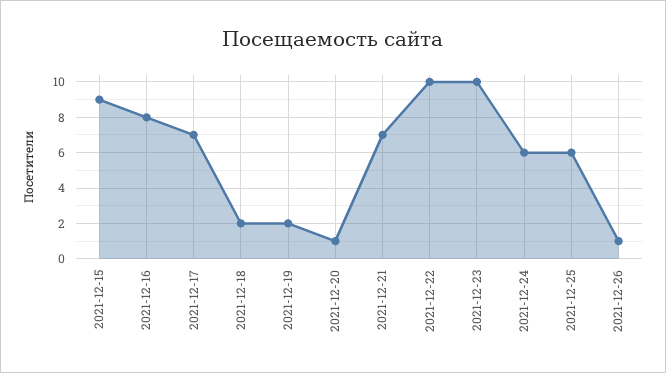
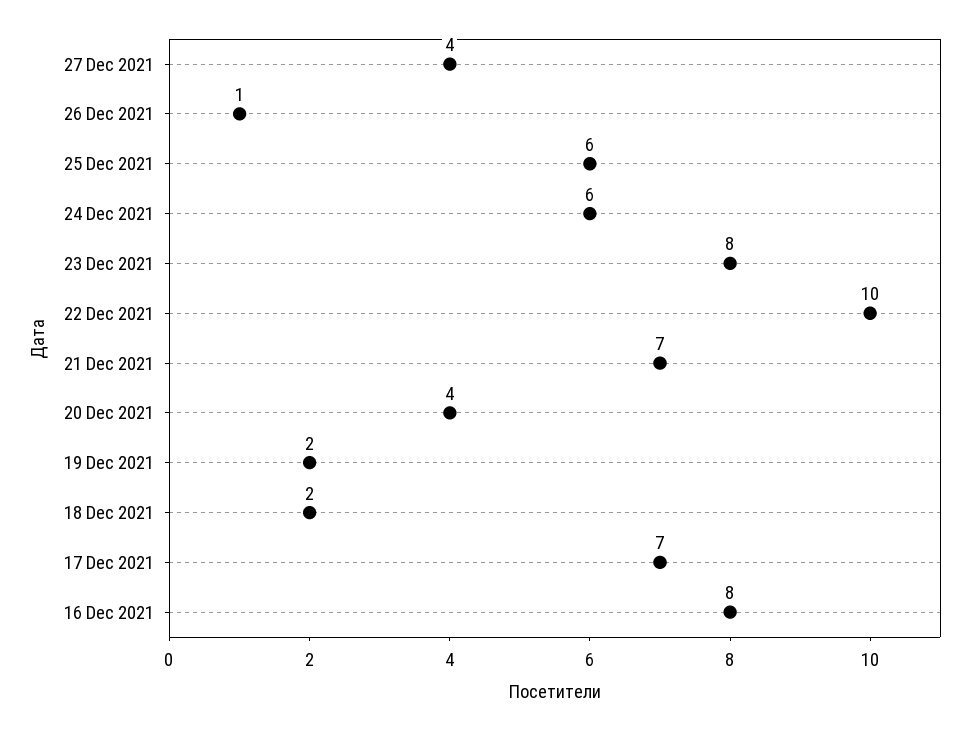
2021-12-15: 9 -> none
2021-12-20: 1 -> 4
2021-12-23: 10 -> 8
27 Dec 2021: none -> 4

